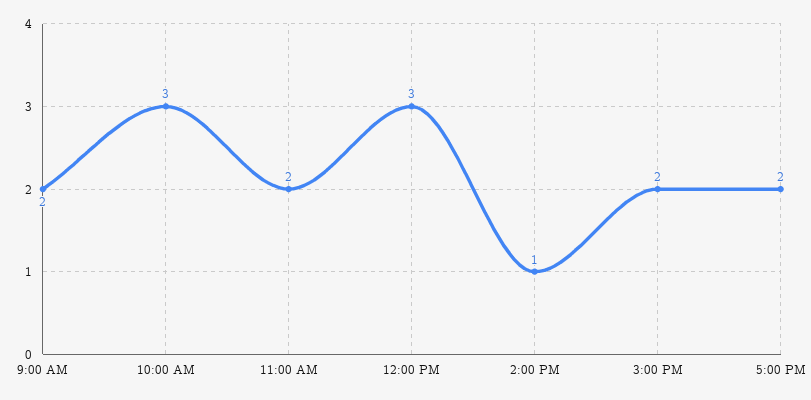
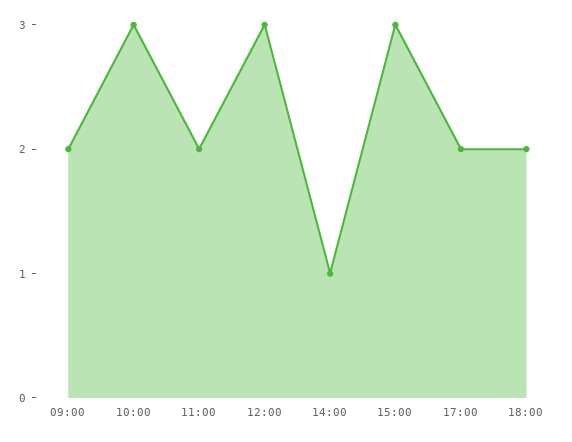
3:00 PM: 2 -> 3
18:00: none -> 2

